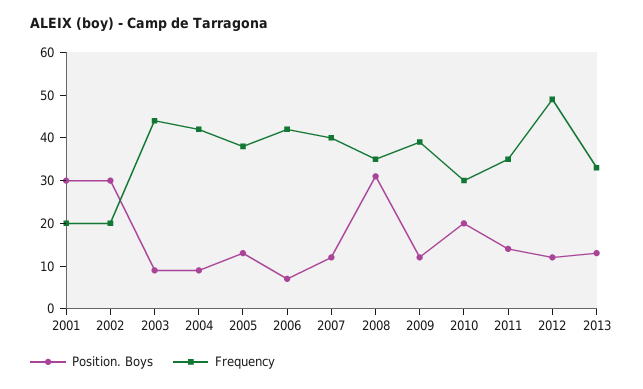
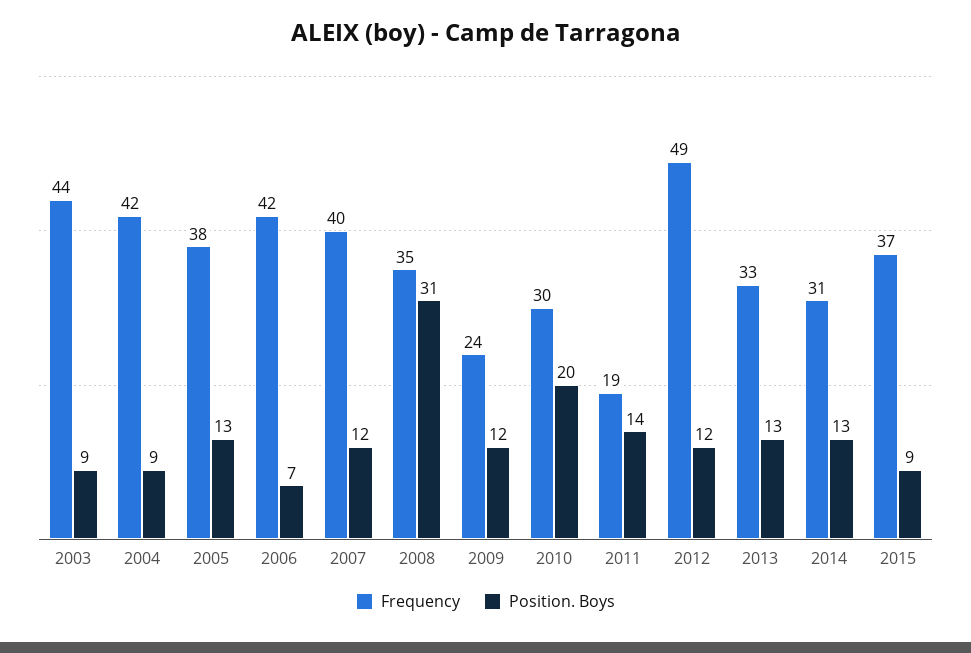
Position. Boys, 2001: 30 -> none
Frequency, 2001: 20 -> none
Position. Boys, 2002: 30 -> none
Frequency, 2002: 20 -> none
Frequency, 2009: 40 -> 24
Frequency, 2011: 35 -> 19
Frequency, 2014: none -> 31
Position. Boys, 2014: none -> 13
Frequency, 2015: none -> 37
Position. Boys, 2015: none -> 9

